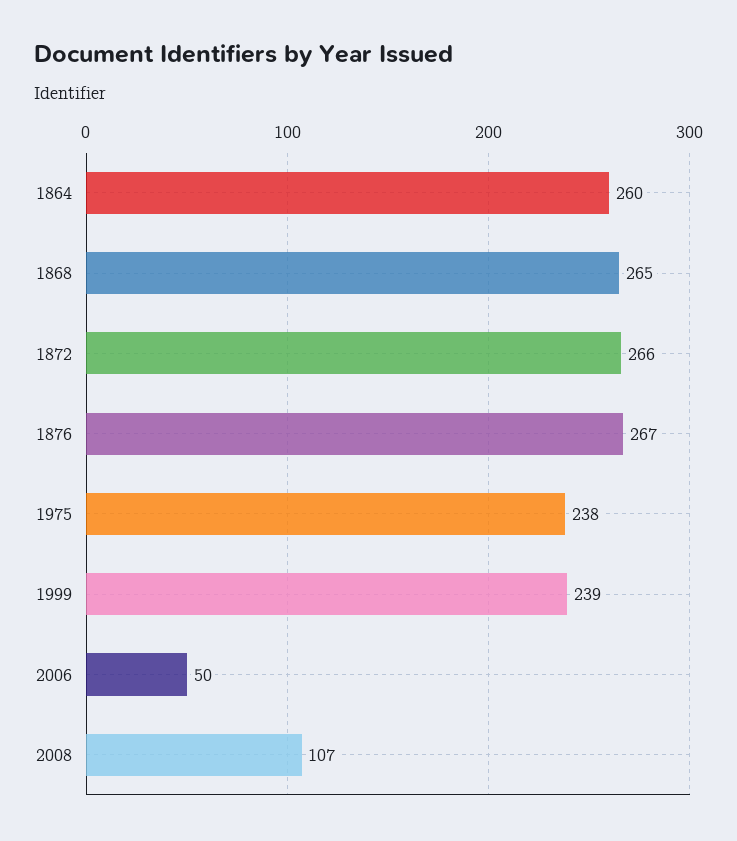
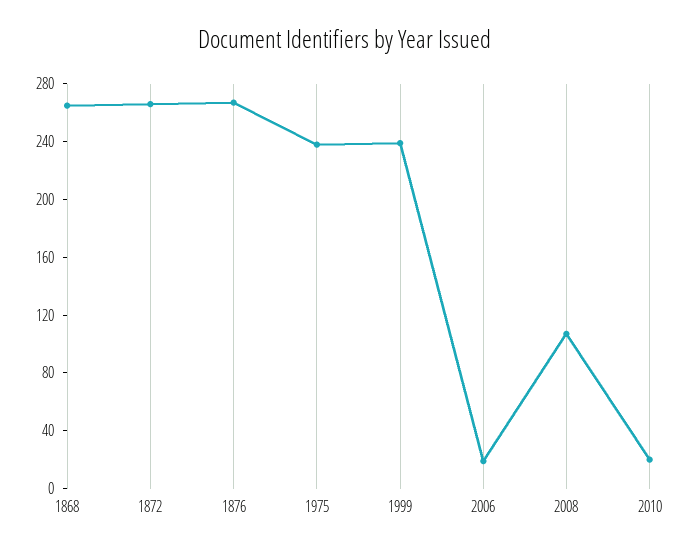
1864: 260 -> none
2006: 50 -> 20
2010: none -> 20

